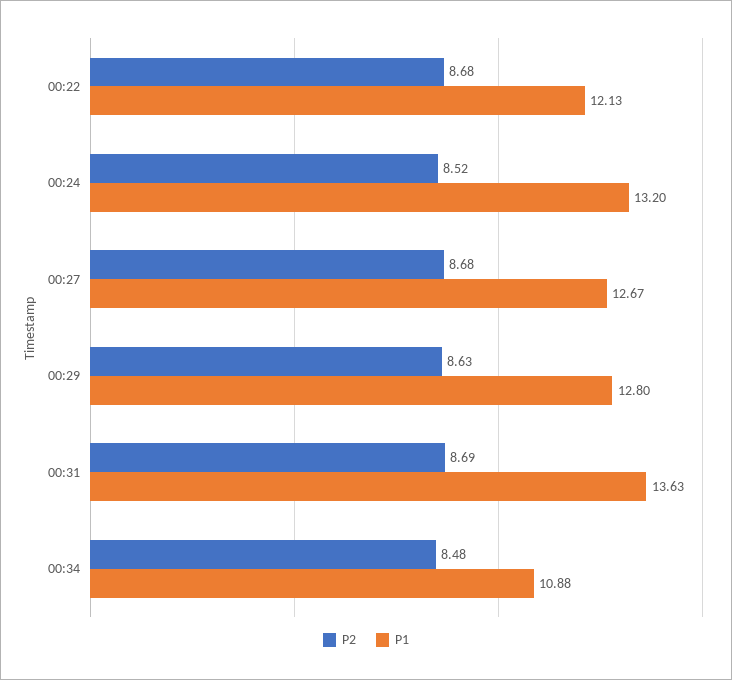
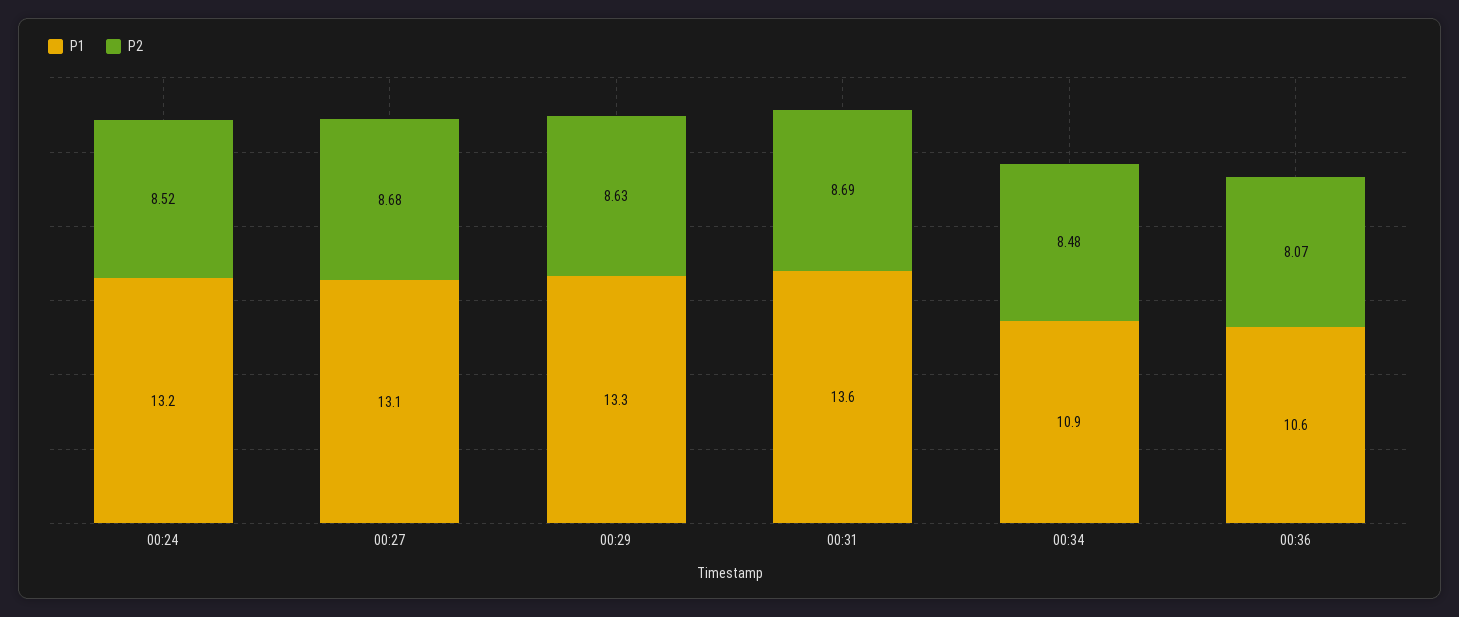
P2, 00:22: 8.68 -> none
P1, 00:22: 12.13 -> none
P1, 00:27: 12.67 -> 13.1
P1, 00:29: 12.8 -> 13.3
P1, 00:36: none -> 10.6
P2, 00:36: none -> 8.07

